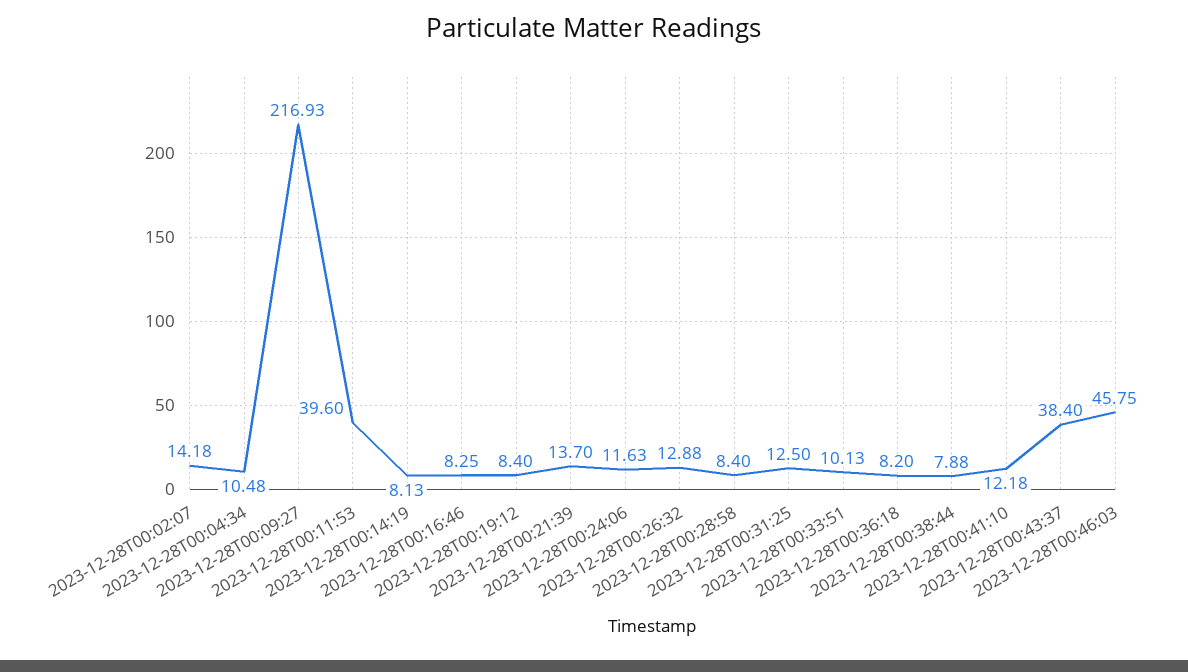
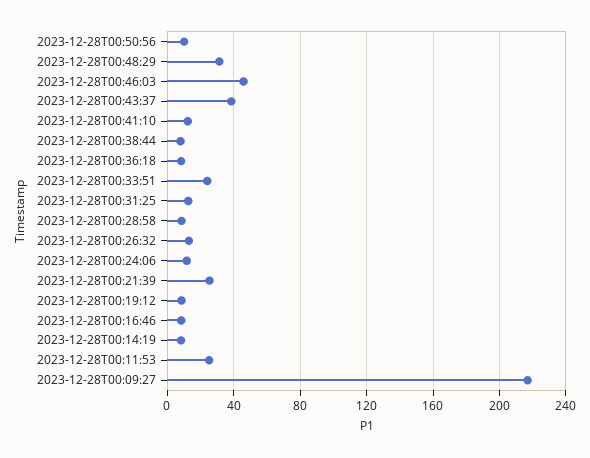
2023-12-28T00:02:07: 14.18 -> none
2023-12-28T00:04:34: 10.48 -> none
2023-12-28T00:11:53: 39.6 -> 25
2023-12-28T00:21:39: 13.7 -> 25
2023-12-28T00:33:51: 10.13 -> 25
2023-12-28T00:50:56: none -> 10
2023-12-28T00:48:29: none -> 30

